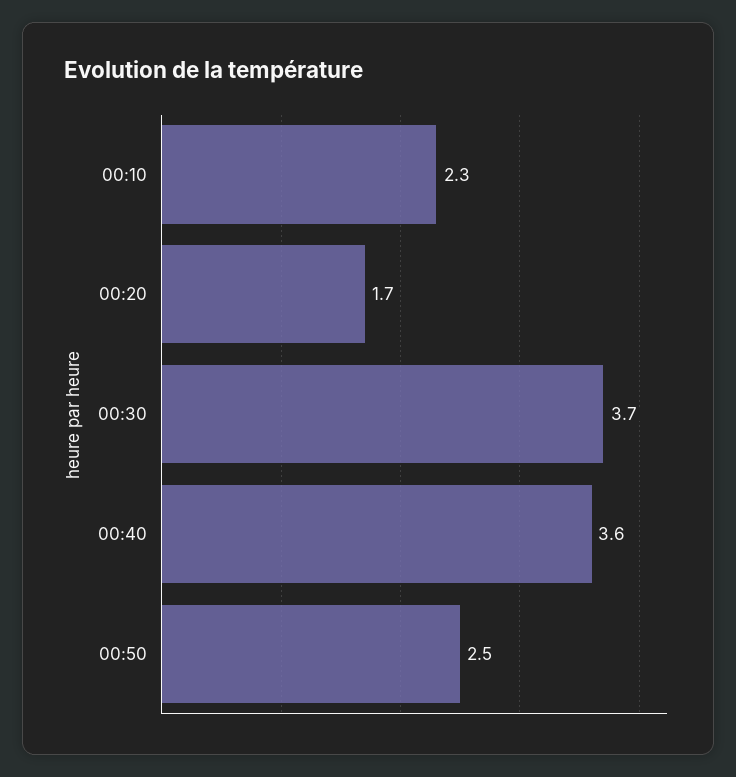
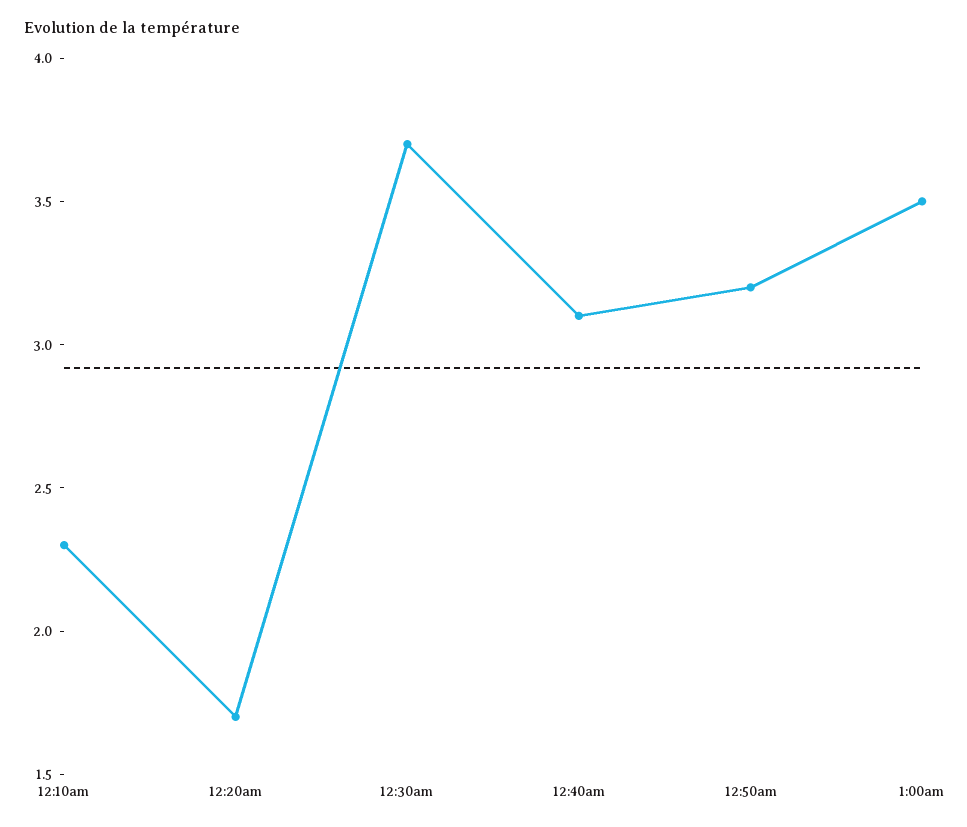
00:40: 3.6 -> 3.1
00:50: 2.5 -> 3.2
1:00am: none -> 3.5

